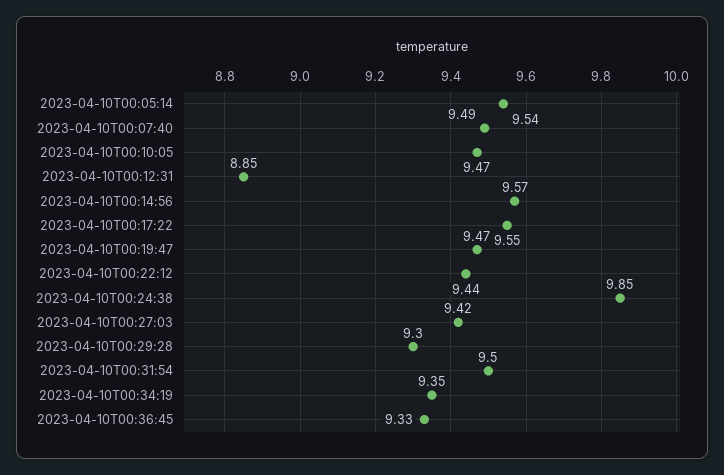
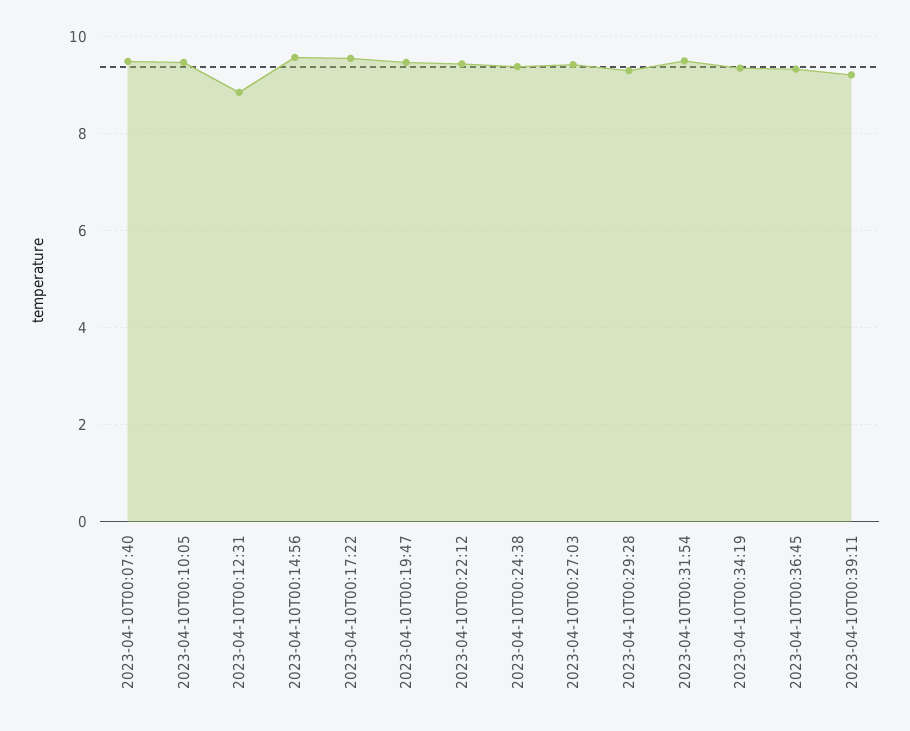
2023-04-10T00:05:14: 9.54 -> none
2023-04-10T00:24:38: 9.85 -> 9.4
2023-04-10T00:39:11: none -> 9.2

